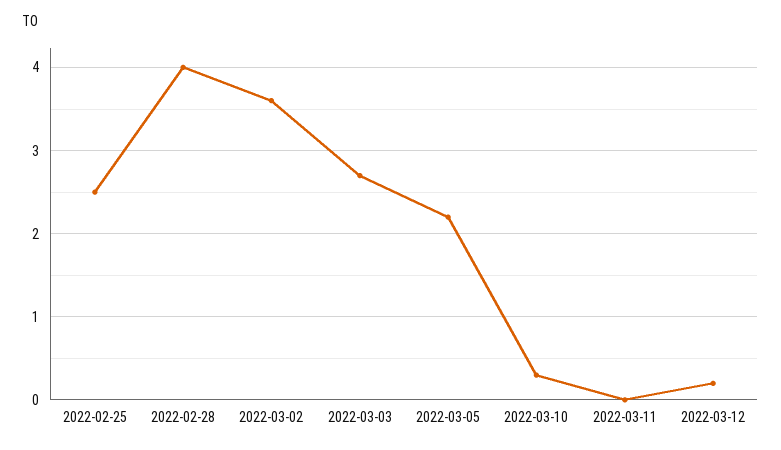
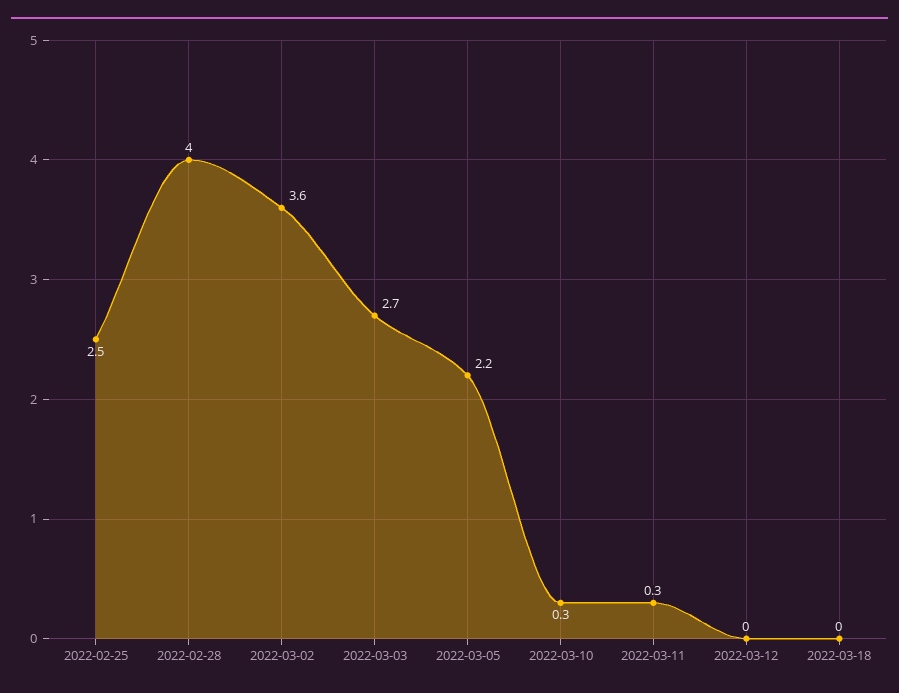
2022-03-11: 0 -> 0.3
2022-03-12: 0.2 -> 0
2022-03-18: none -> 0

